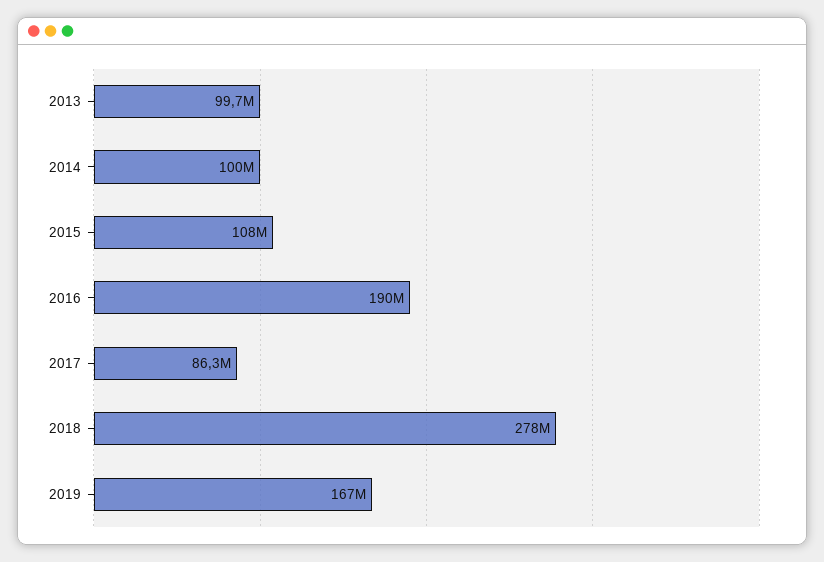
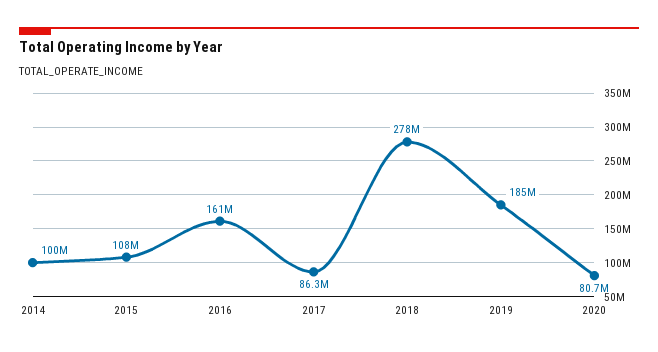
2013: 99700000 -> none
2016: 190000000 -> 161000000
2019: 167000000 -> 185000000
2020: none -> 80700000

